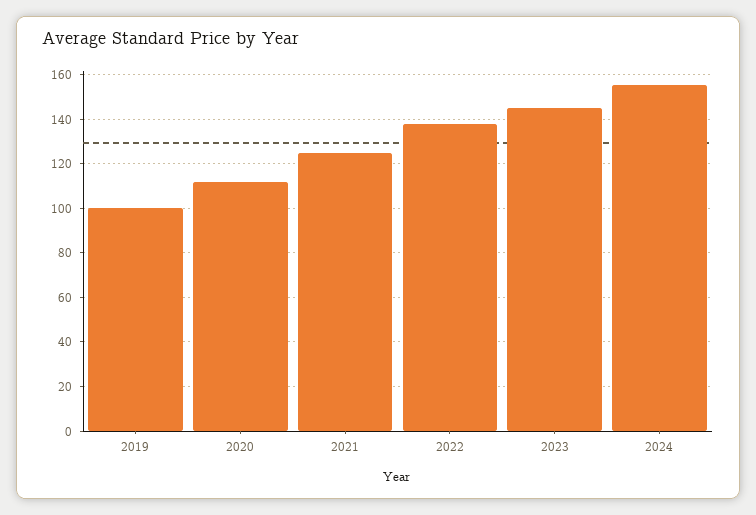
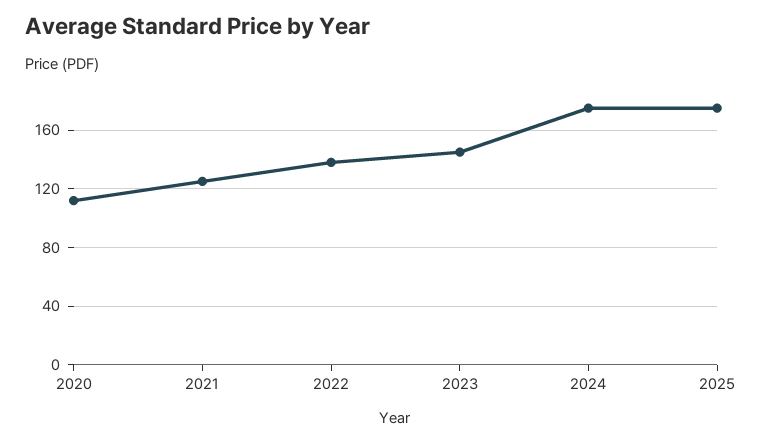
2019: 100 -> none
2024: 155 -> 175
2025: none -> 175

